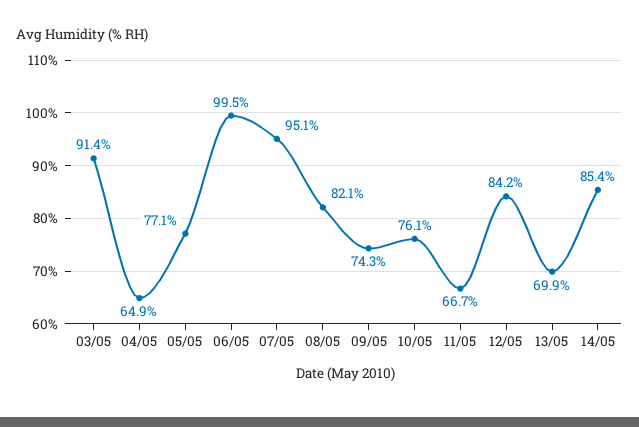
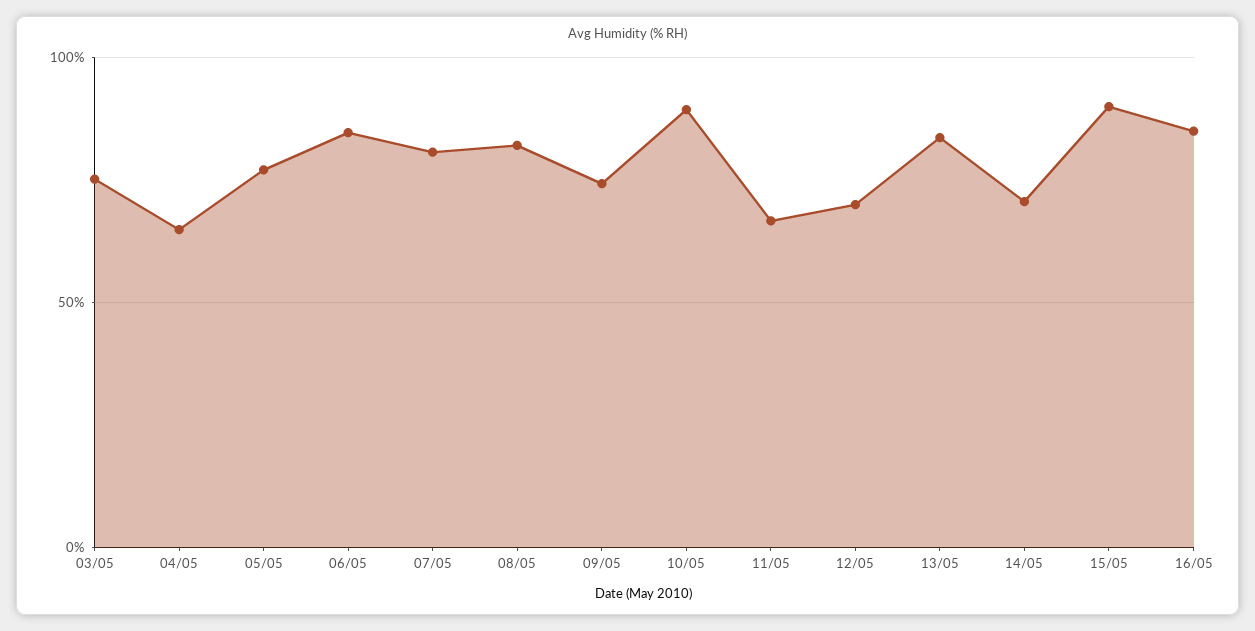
03/05: 91.4 -> 75
06/05: 99.5 -> 85
07/05: 95.1 -> 80
10/05: 76.1 -> 90
12/05: 84.2 -> 70
13/05: 69.9 -> 85
14/05: 85.4 -> 70
15/05: none -> 90
16/05: none -> 85

